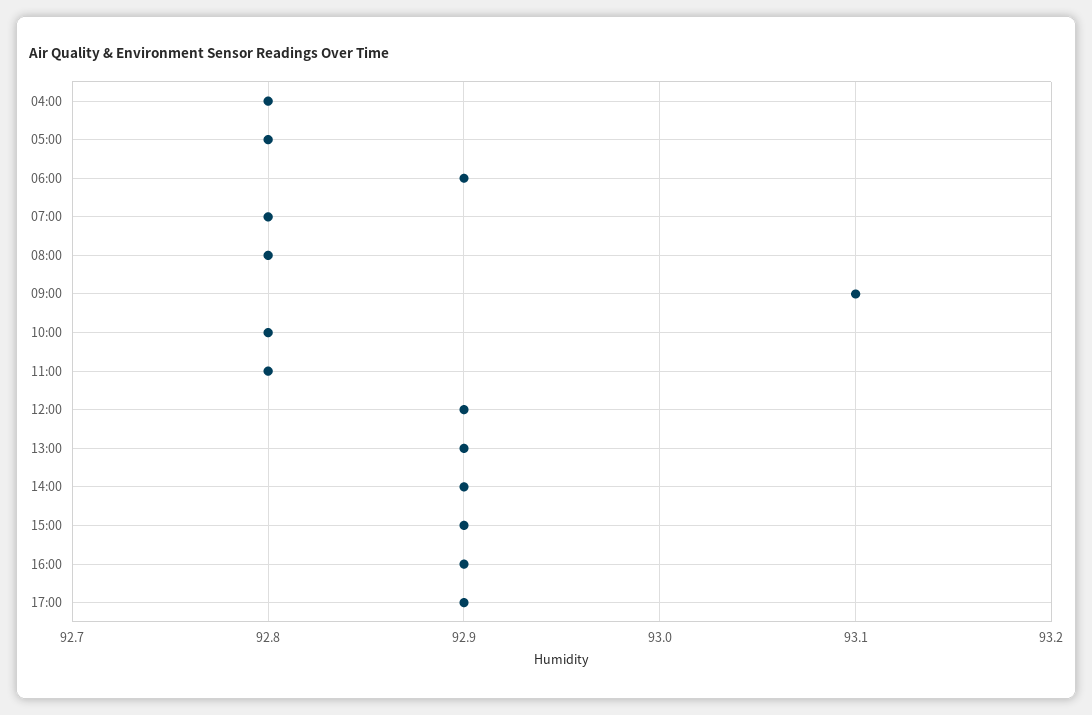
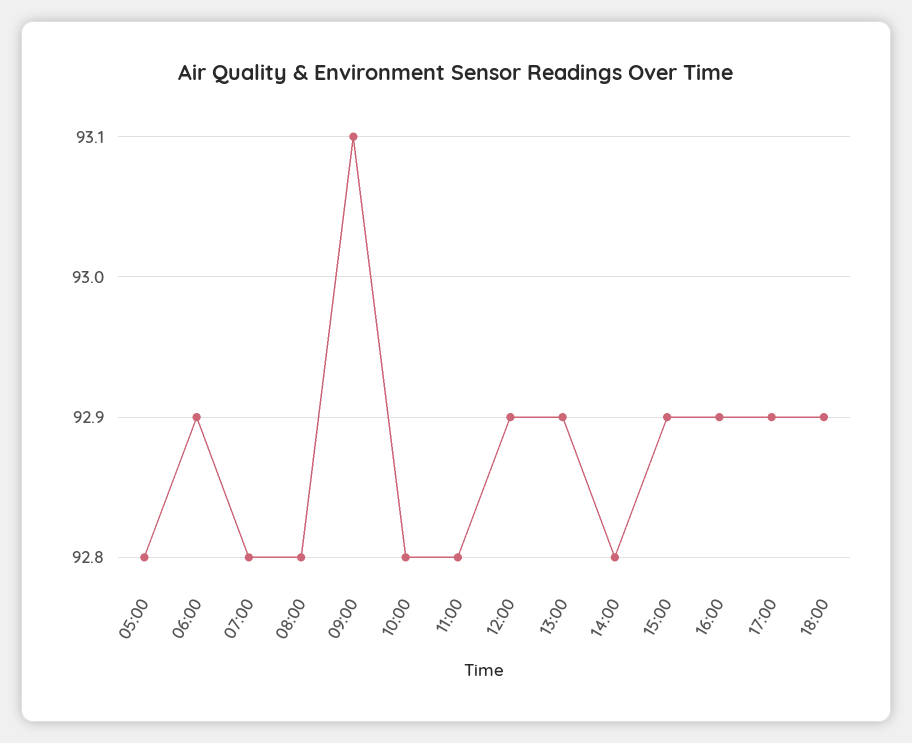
04:00: 92.8 -> none
14:00: 92.9 -> 92.8
18:00: none -> 92.9

